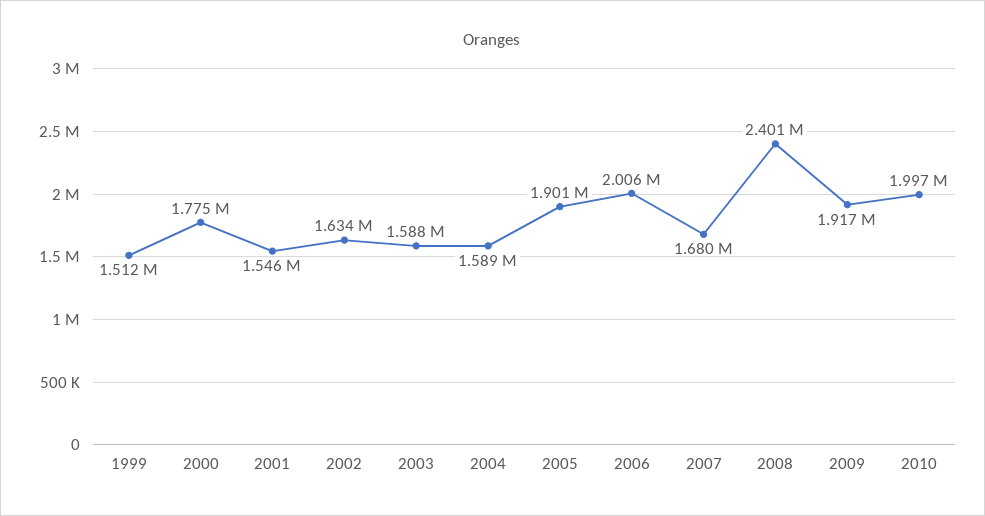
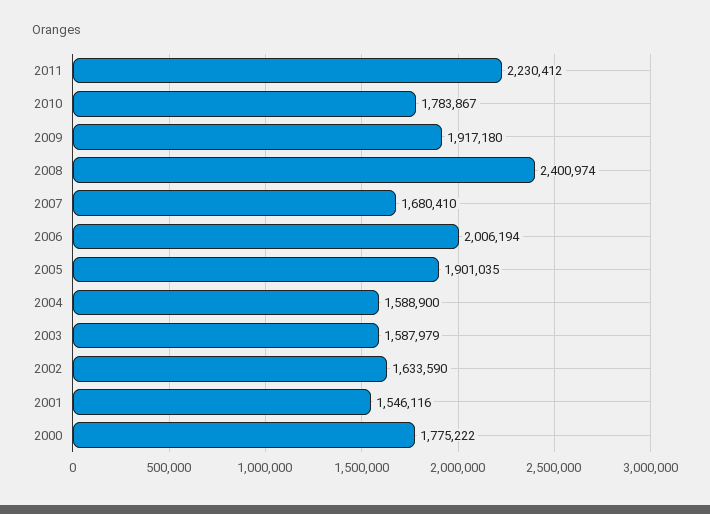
1999: 1512000 -> none
2010: 1997000 -> 1783867
2011: none -> 2230412

